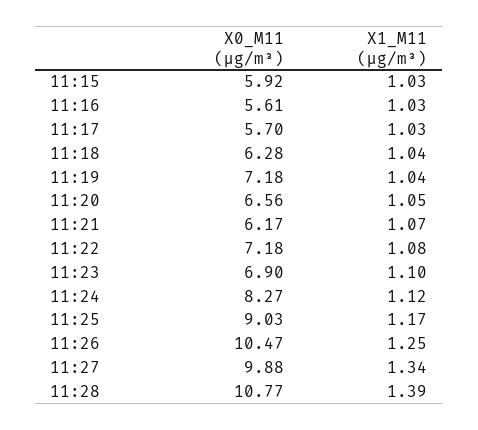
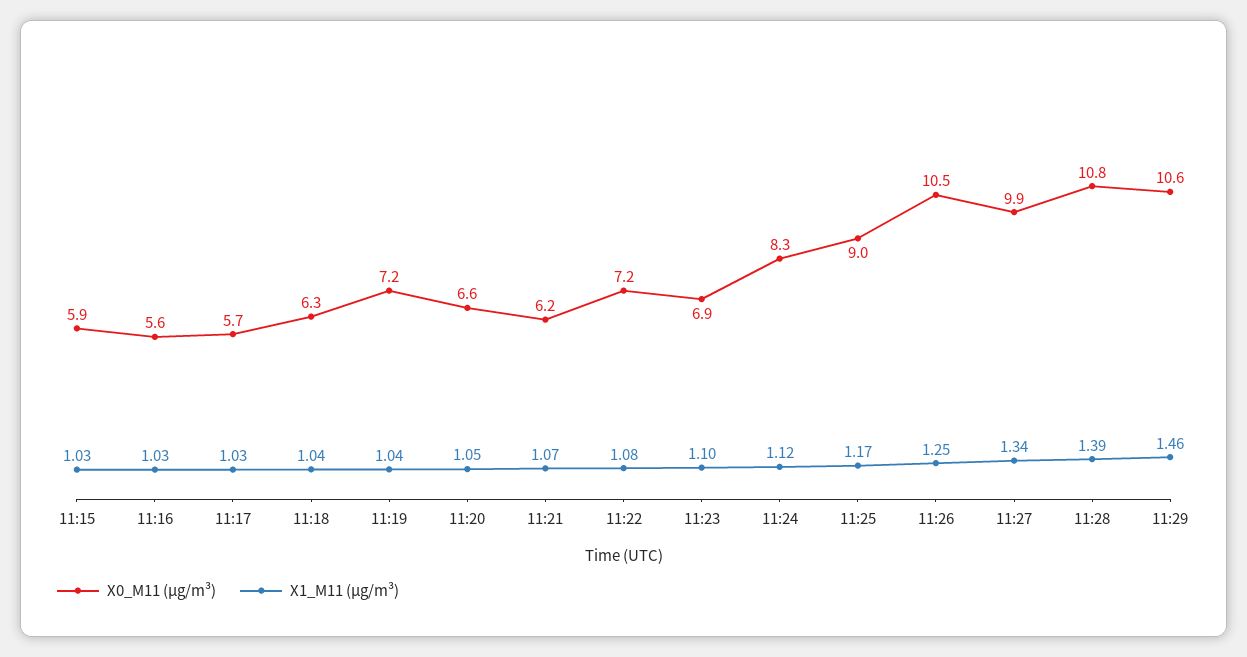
X0_M11 (μg/m³), 11:29: none -> 10.6
X1_M11 (μg/m³), 11:29: none -> 1.46

